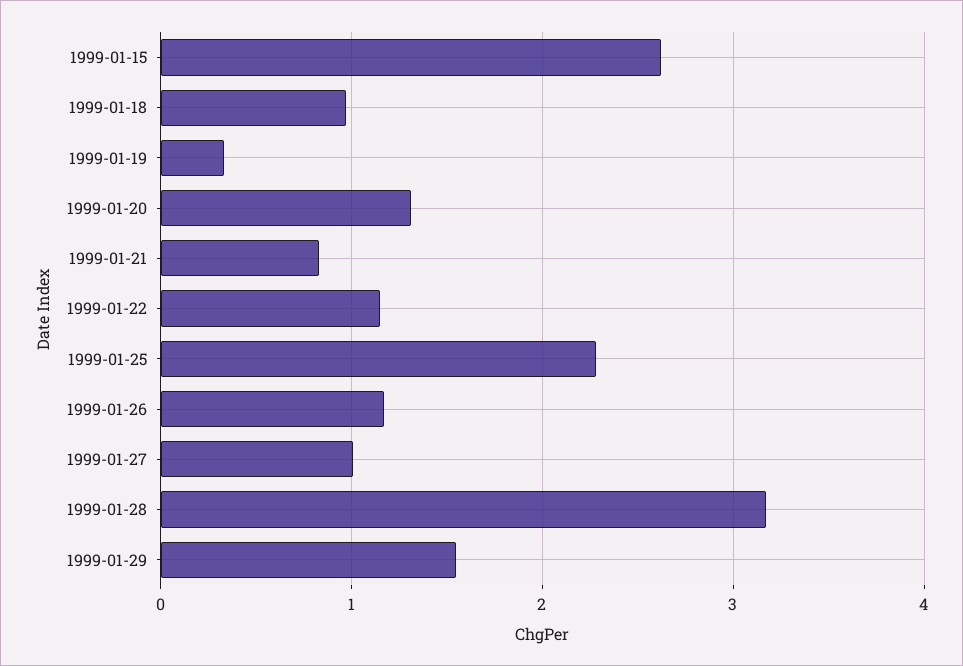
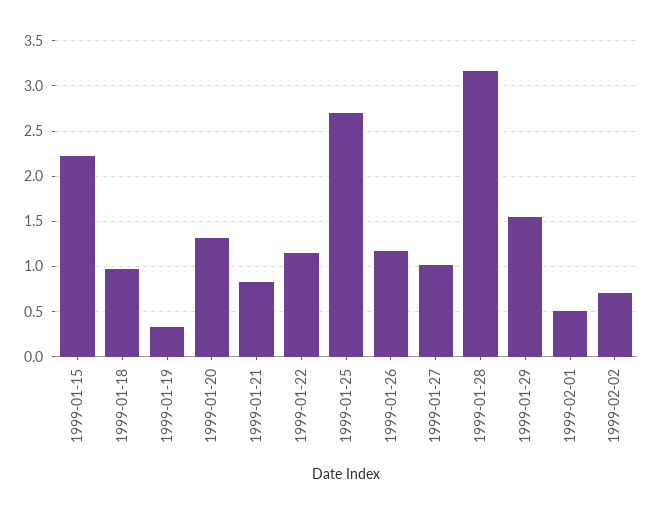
1999-01-15: 2.6 -> 2.2
1999-01-25: 2.3 -> 2.7
1999-02-01: none -> 0.5
1999-02-02: none -> 0.7

